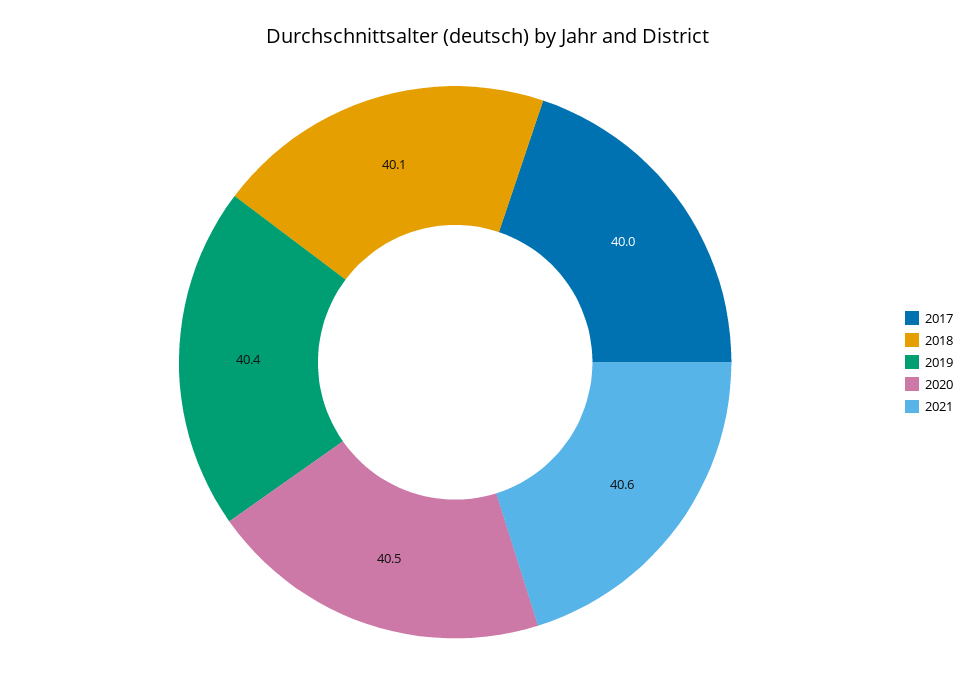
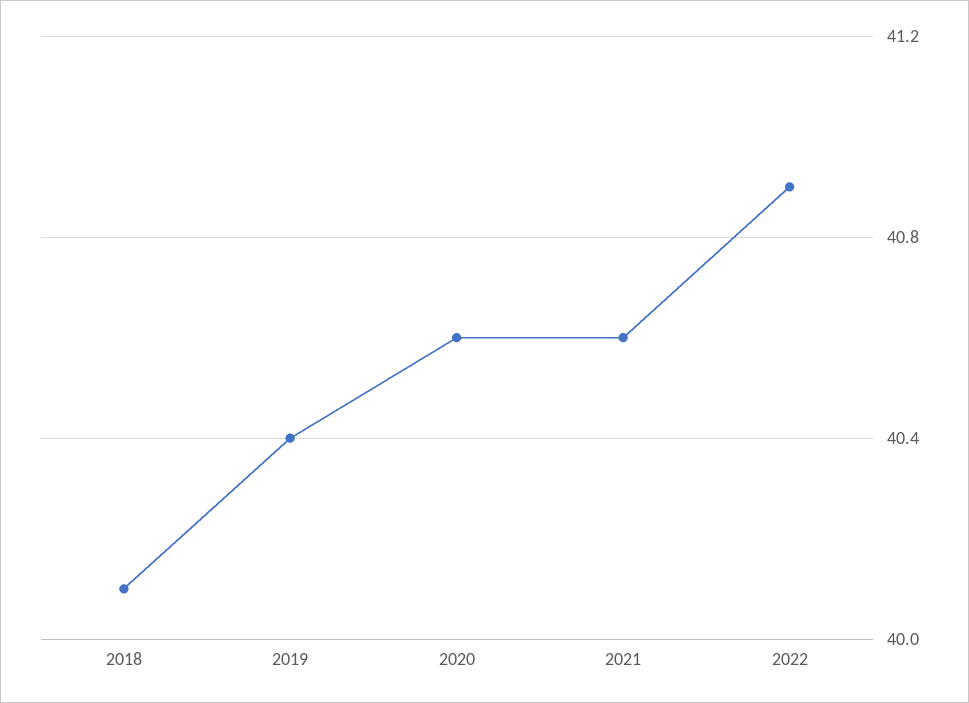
2017: 40 -> none
2020: 40.5 -> 40.6
2022: none -> 40.9

